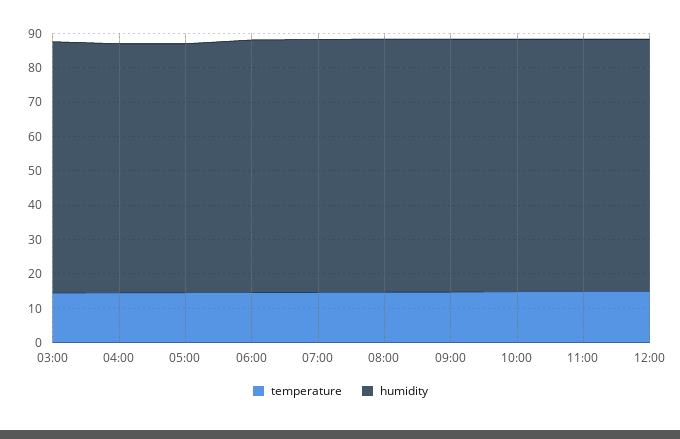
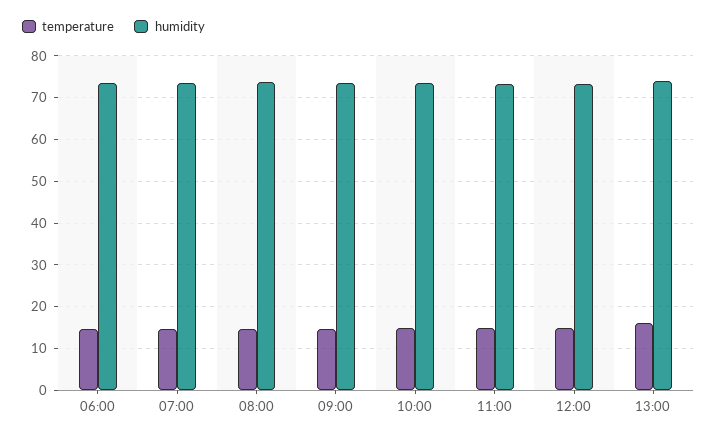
temperature, 03:00: 15 -> none
humidity, 03:00: 72.5 -> none
temperature, 04:00: 15 -> none
humidity, 04:00: 72.5 -> none
temperature, 05:00: 15 -> none
humidity, 05:00: 72.5 -> none
temperature, 13:00: none -> 16
humidity, 13:00: none -> 74

